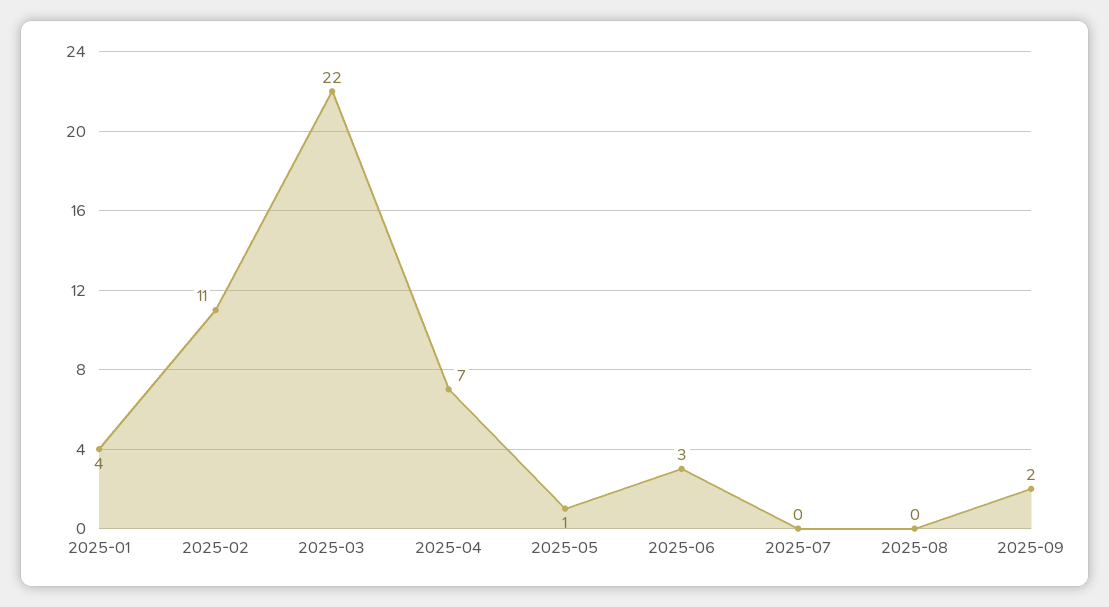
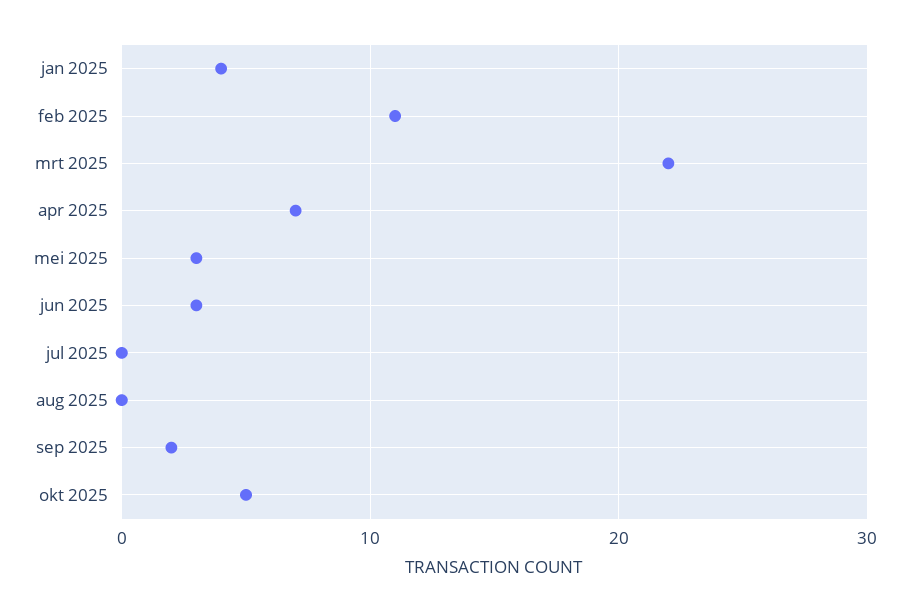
2025-05: 1 -> 3
okt 2025: none -> 5

